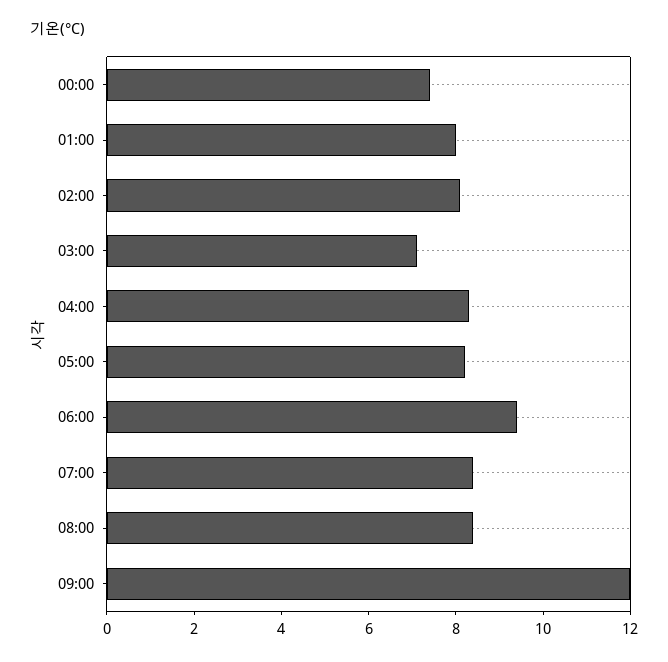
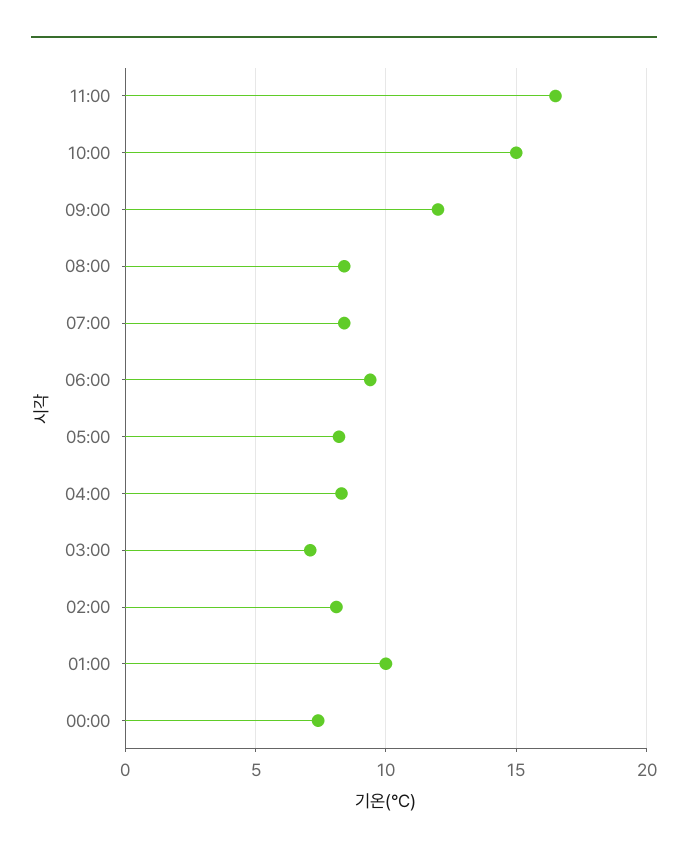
01:00: 8 -> 10
11:00: none -> 16.5
10:00: none -> 15

